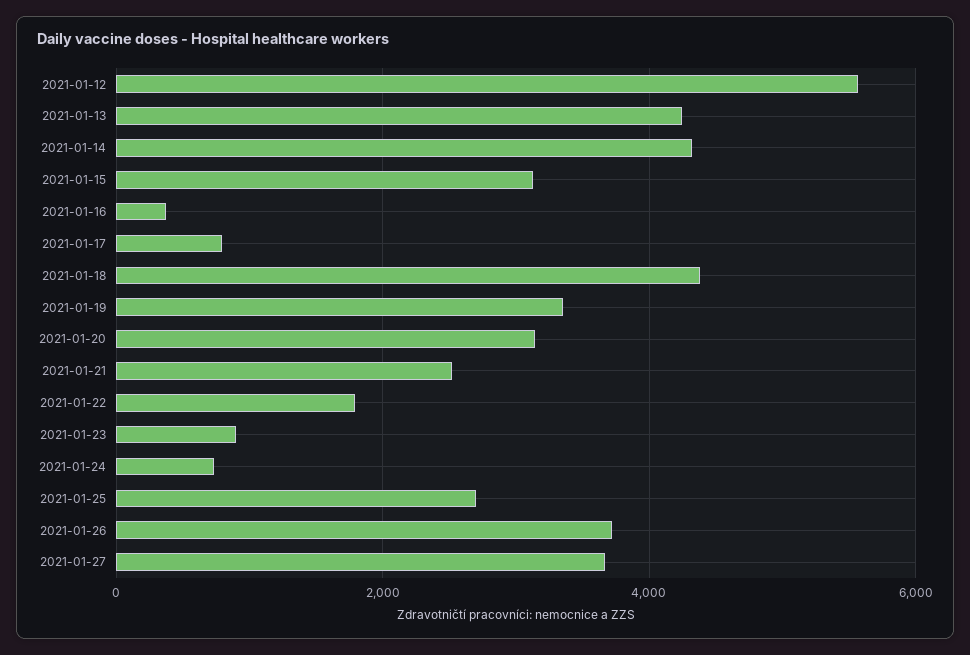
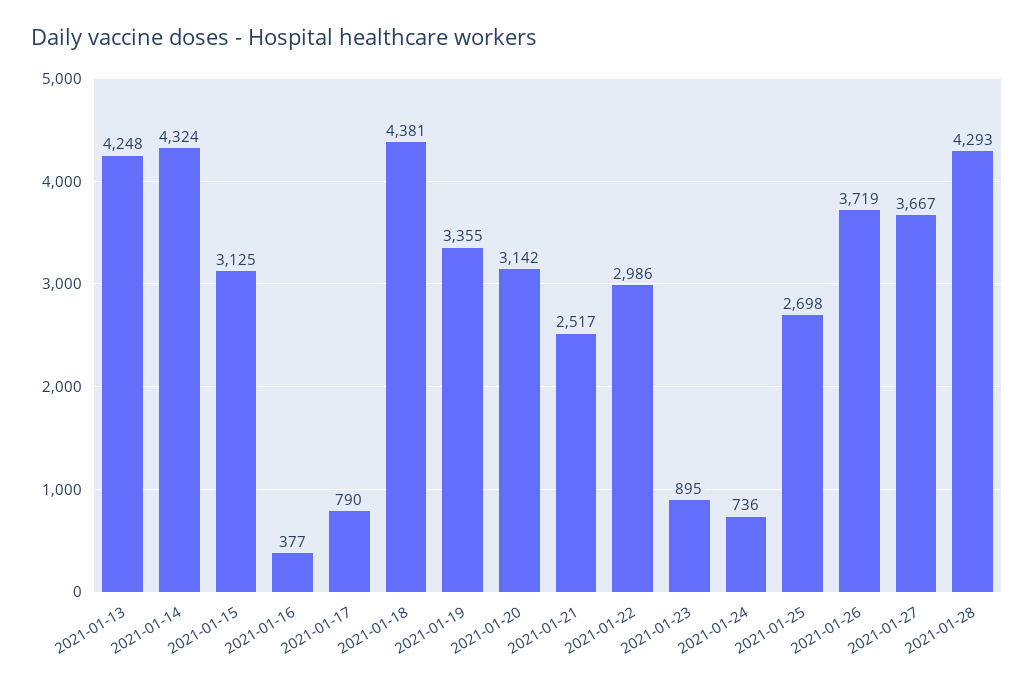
2021-01-12: 5600 -> none
2021-01-22: 1800 -> 2986
2021-01-28: none -> 4293

